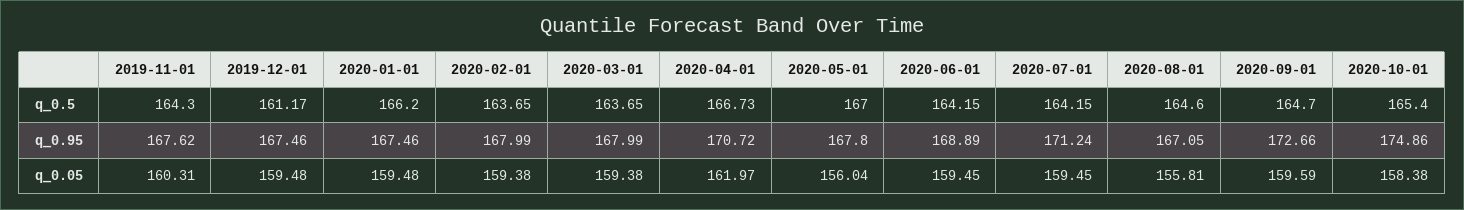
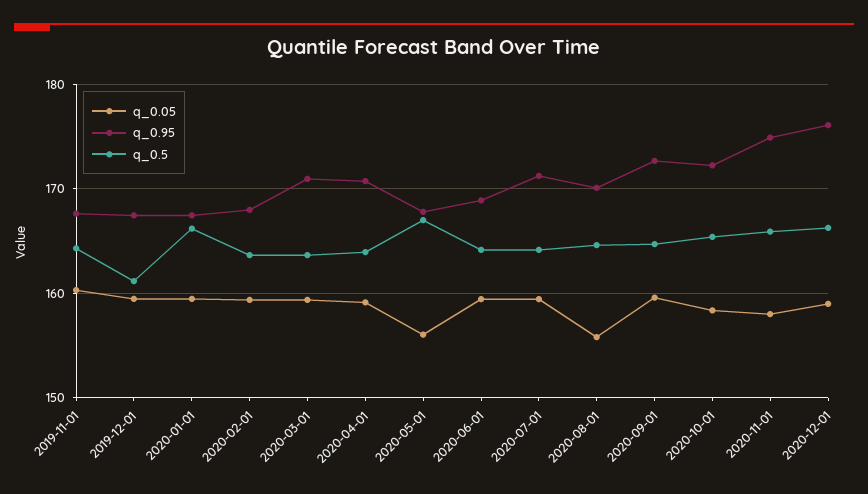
q_0.5, 2020-04-01: 166.73 -> 164
q_0.95, 2020-03-01: 167.99 -> 171
q_0.95, 2020-08-01: 167.05 -> 170
q_0.95, 2020-10-01: 174.86 -> 172
q_0.05, 2020-04-01: 161.97 -> 159
q_0.05, 2020-11-01: none -> 158
q_0.95, 2020-11-01: none -> 175
q_0.5, 2020-11-01: none -> 166
q_0.05, 2020-12-01: none -> 159
q_0.95, 2020-12-01: none -> 176
q_0.5, 2020-12-01: none -> 166

